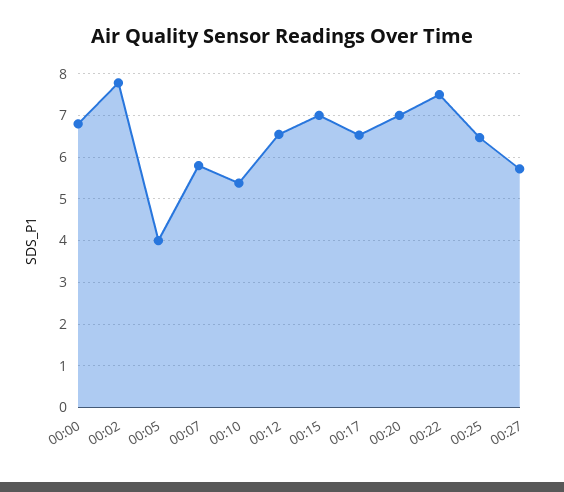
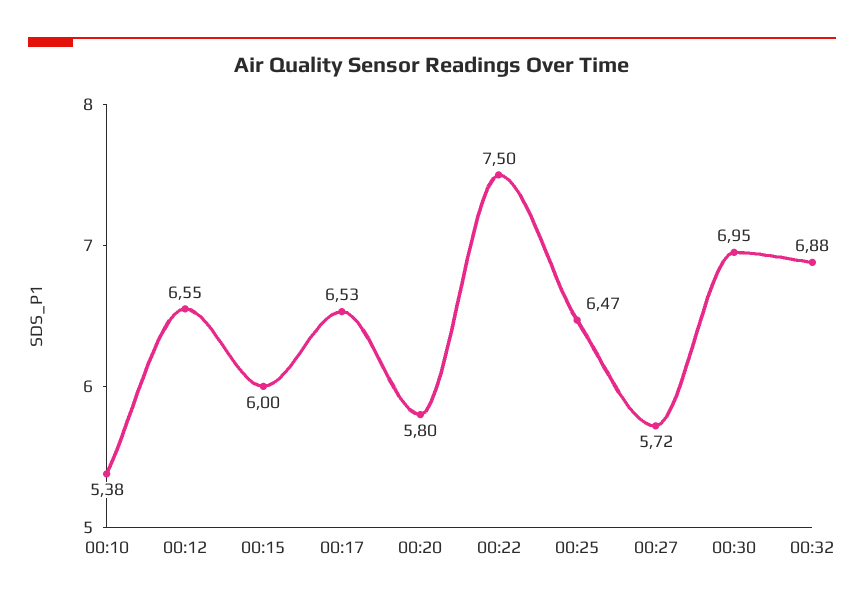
00:00: 6.8 -> none
00:02: 7.8 -> none
00:05: 4 -> none
00:07: 5.8 -> none
00:15: 7 -> 6
00:20: 7 -> 5.8
00:30: none -> 6.95
00:32: none -> 6.88

